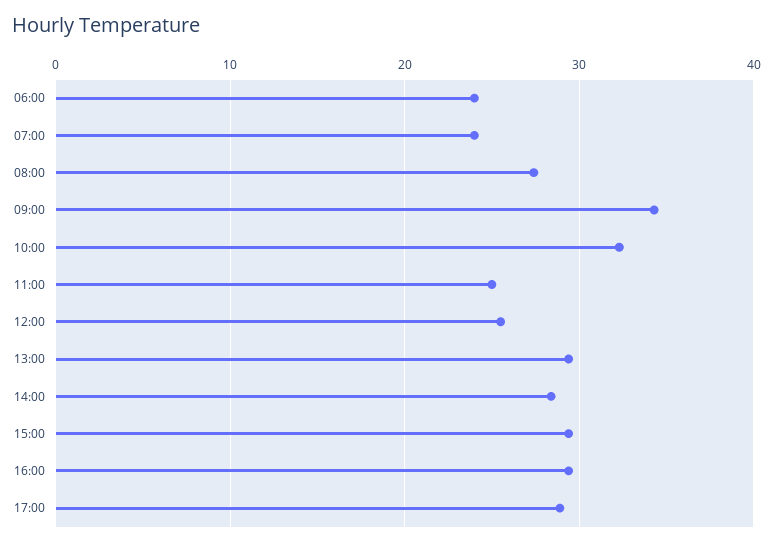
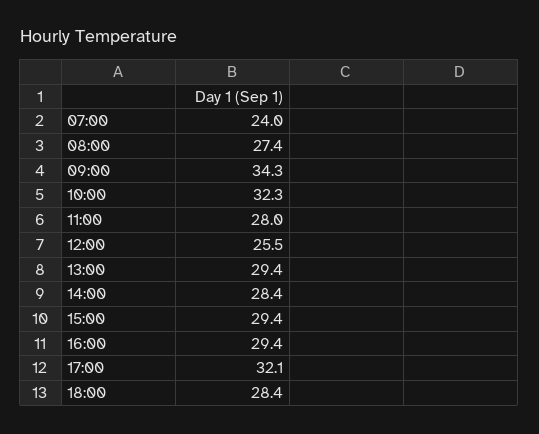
06:00: 24 -> none
11:00: 25 -> 28
17:00: 29 -> 32.1
18:00: none -> 28.4

